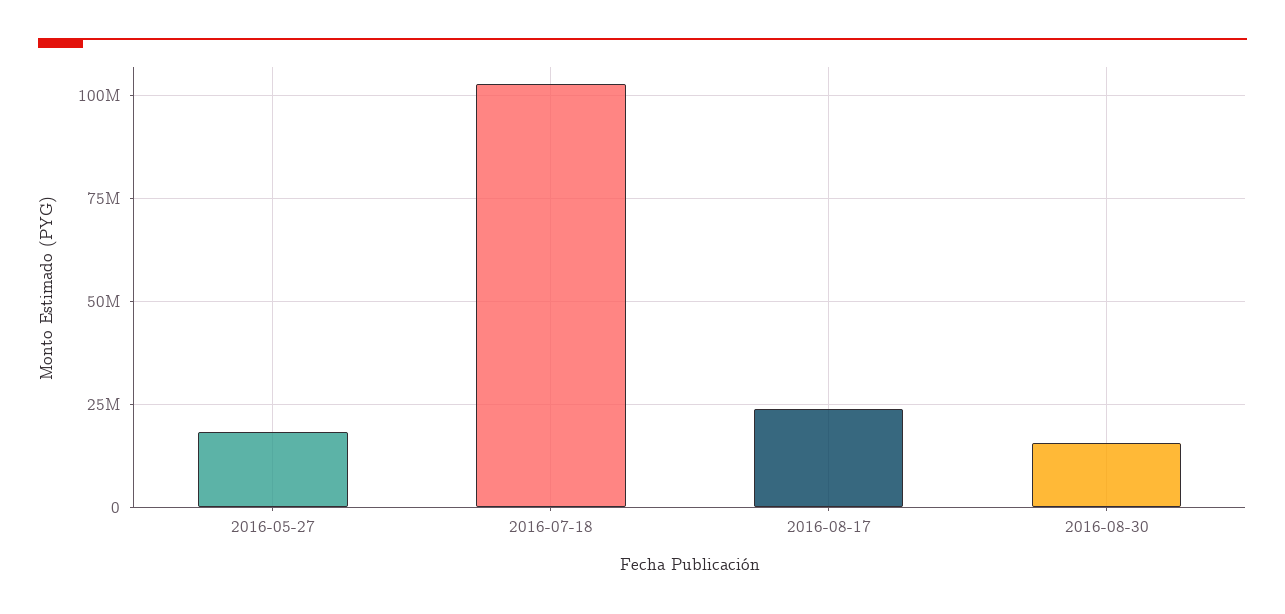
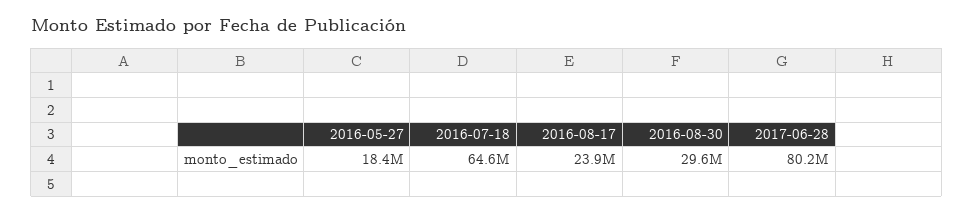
2016-07-18: 102500000 -> 64600000
2016-08-30: 15000000 -> 29600000
2017-06-28: none -> 80200000

